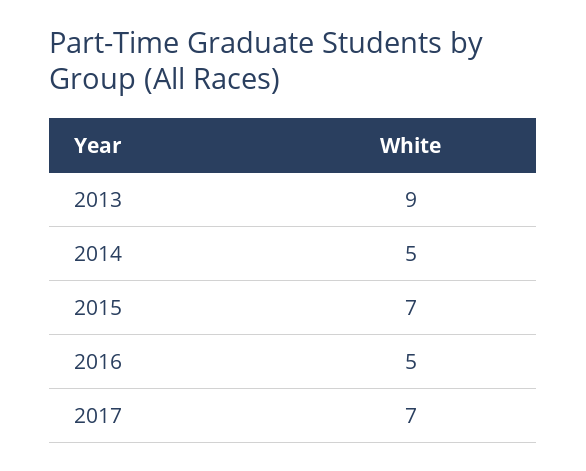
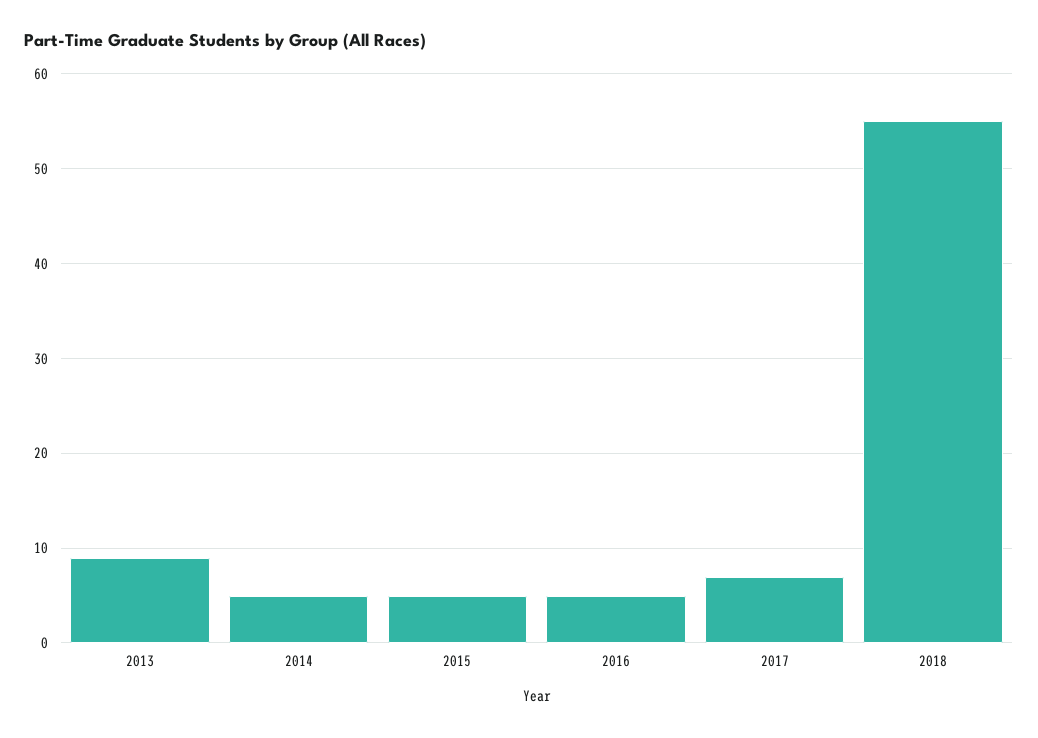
2015: 7 -> 5
2018: none -> 55

